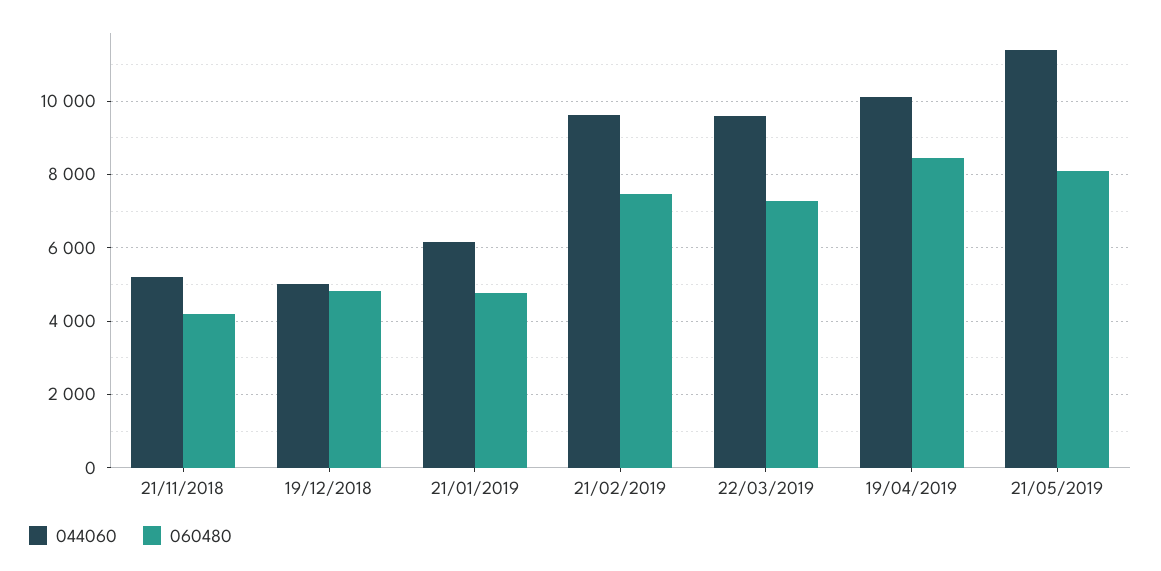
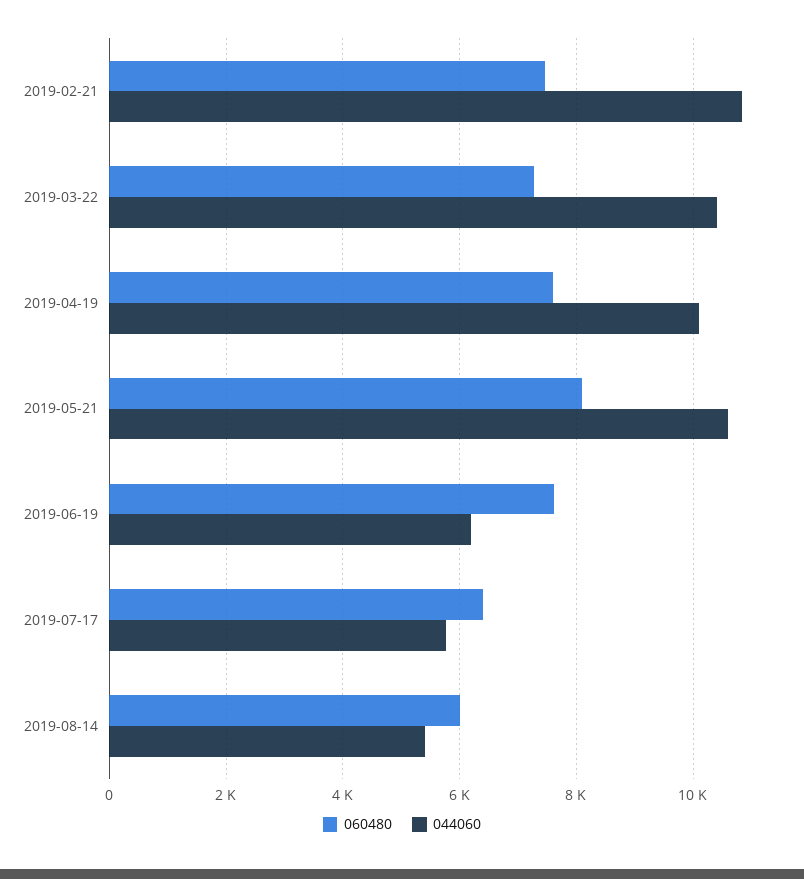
044060, 21/11/2018: 5200 -> none
060480, 21/11/2018: 4200 -> none
044060, 19/12/2018: 5000 -> none
060480, 19/12/2018: 4800 -> none
044060, 21/01/2019: 6200 -> none
060480, 21/01/2019: 4800 -> none
044060, 21/02/2019: 9600 -> 10800
044060, 22/03/2019: 9600 -> 10400
060480, 19/04/2019: 8400 -> 7600
044060, 21/05/2019: 11400 -> 10600
060480, 2019-06-19: none -> 7600
044060, 2019-06-19: none -> 6200
060480, 2019-07-17: none -> 6400
044060, 2019-07-17: none -> 5800
060480, 2019-08-14: none -> 6000
044060, 2019-08-14: none -> 5400

